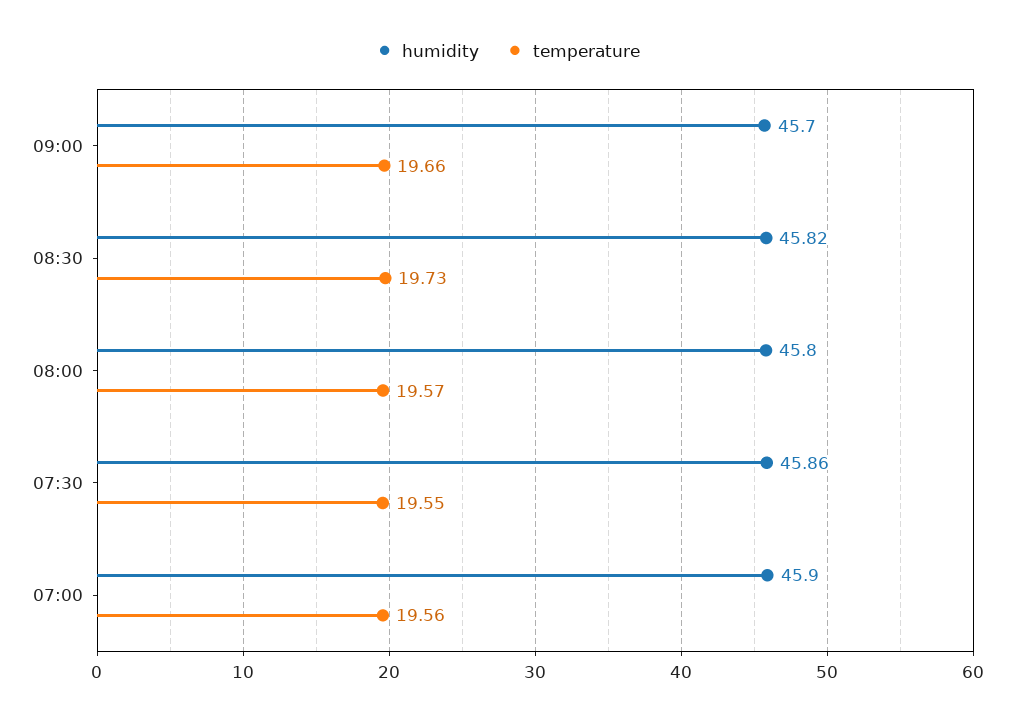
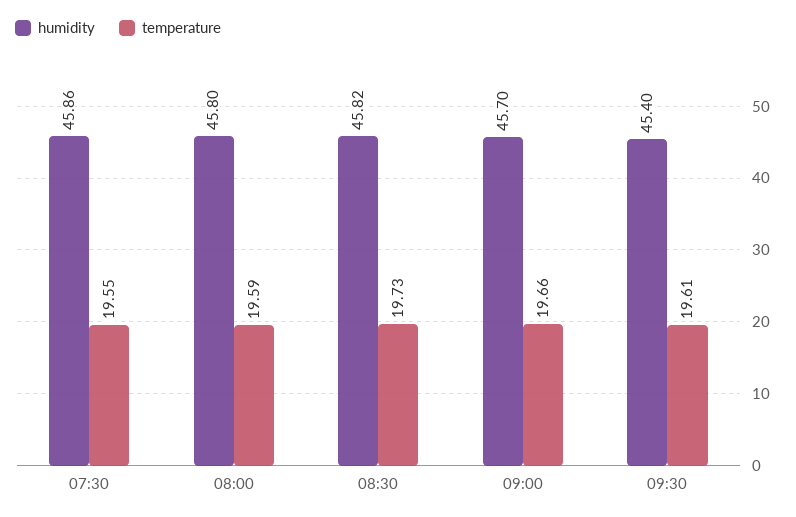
temperature, 08:00: 19.57 -> 19.59
humidity, 07:00: 45.9 -> none
temperature, 07:00: 19.56 -> none
humidity, 09:30: none -> 45.4
temperature, 09:30: none -> 19.61

